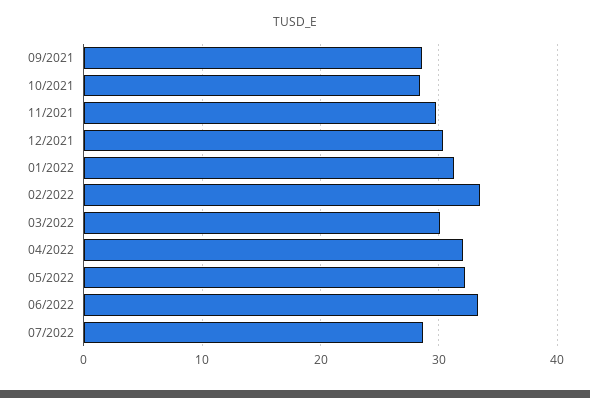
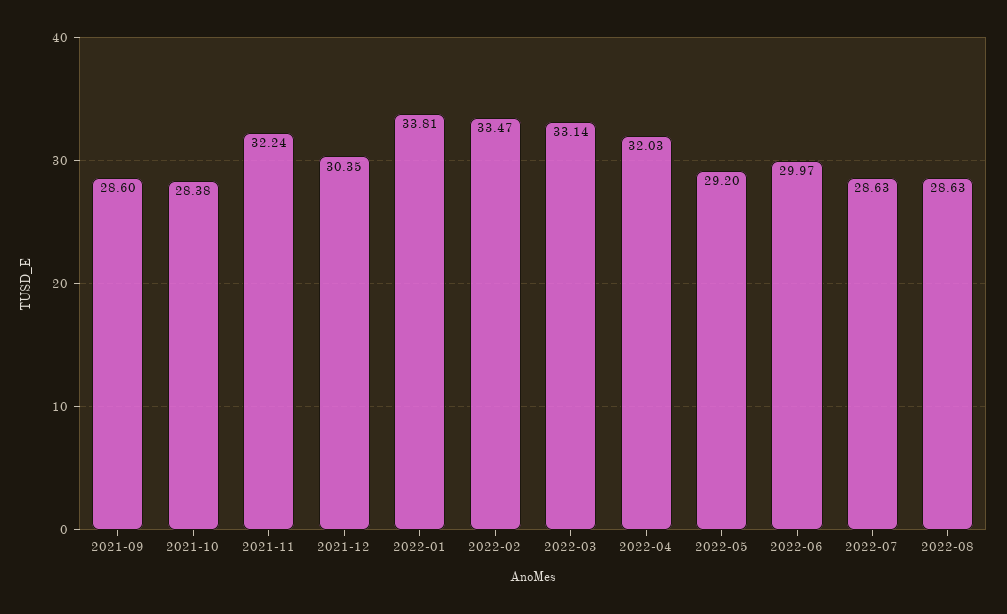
11/2021: 30 -> 32.24
01/2022: 31 -> 33.81
03/2022: 30 -> 33.14
05/2022: 32 -> 29.2
06/2022: 33 -> 29.97
2022-08: none -> 28.63

